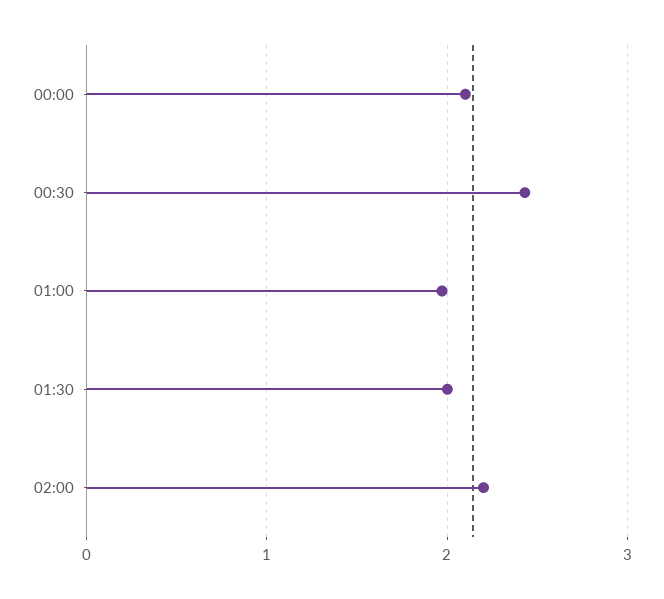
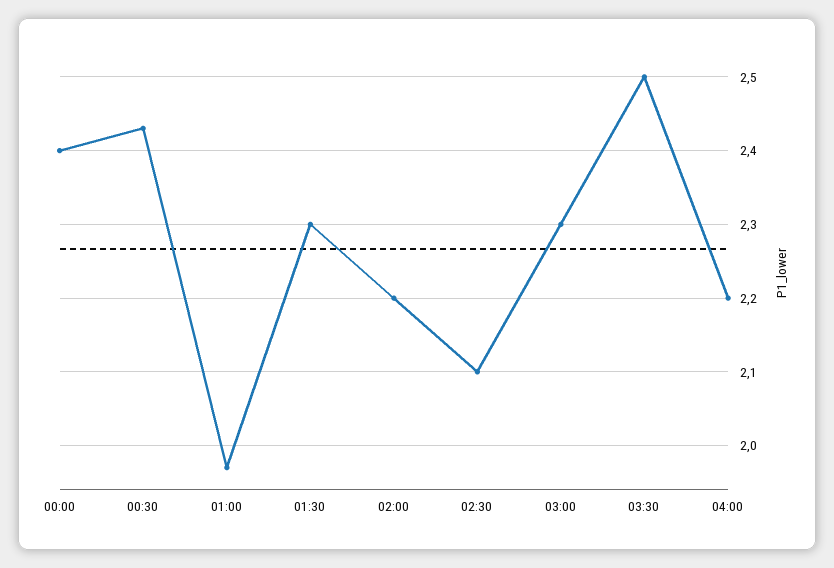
00:00: 2.1 -> 2.4
01:30: 2 -> 2.3
02:30: none -> 2.1
03:00: none -> 2.3
03:30: none -> 2.5
04:00: none -> 2.2

